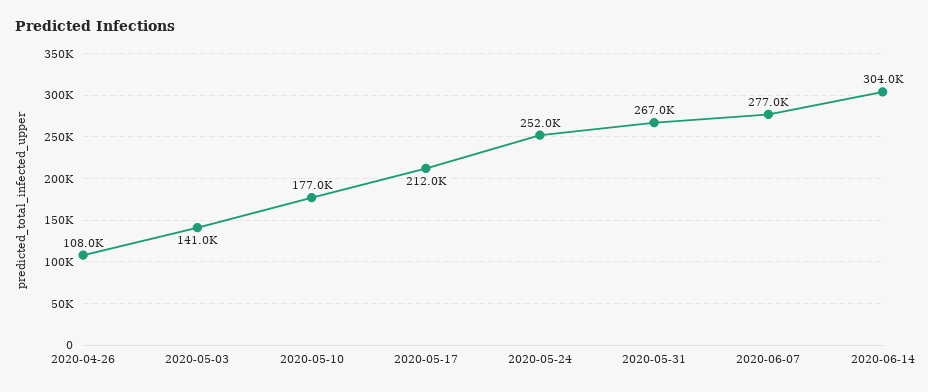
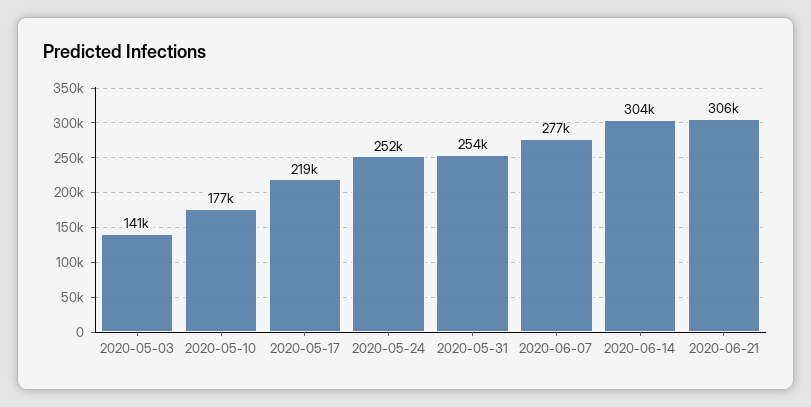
2020-04-26: 108000 -> none
2020-05-17: 212000 -> 219000
2020-05-31: 267000 -> 254000
2020-06-21: none -> 306000

